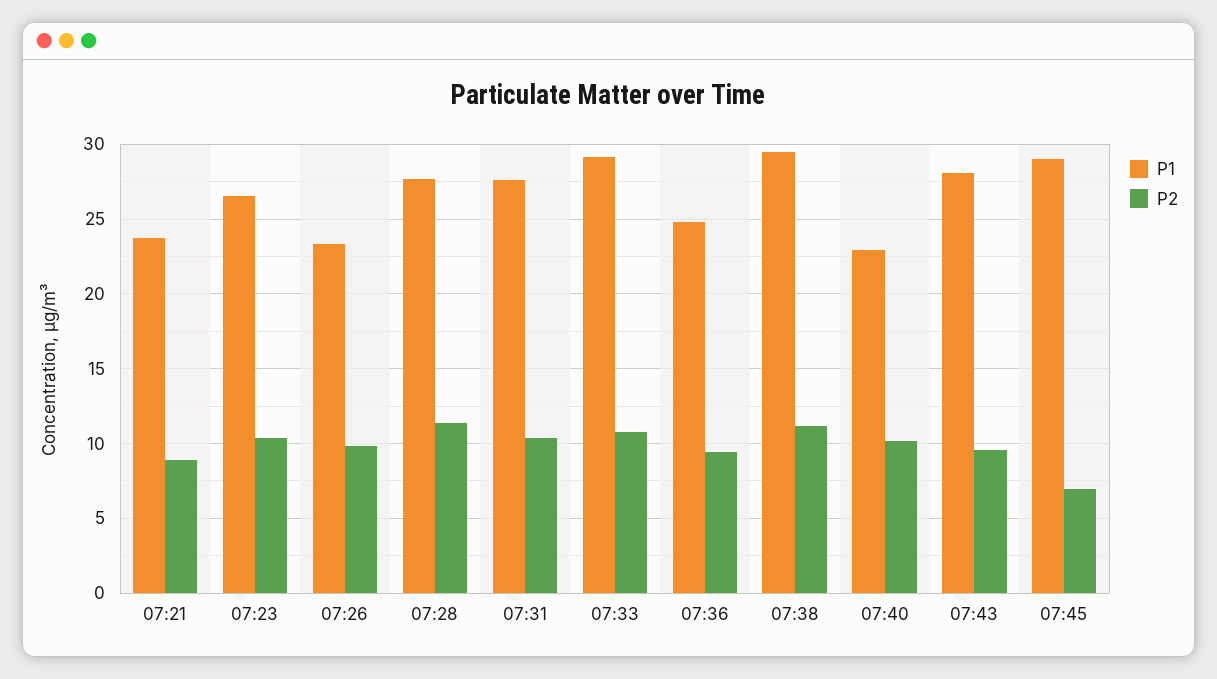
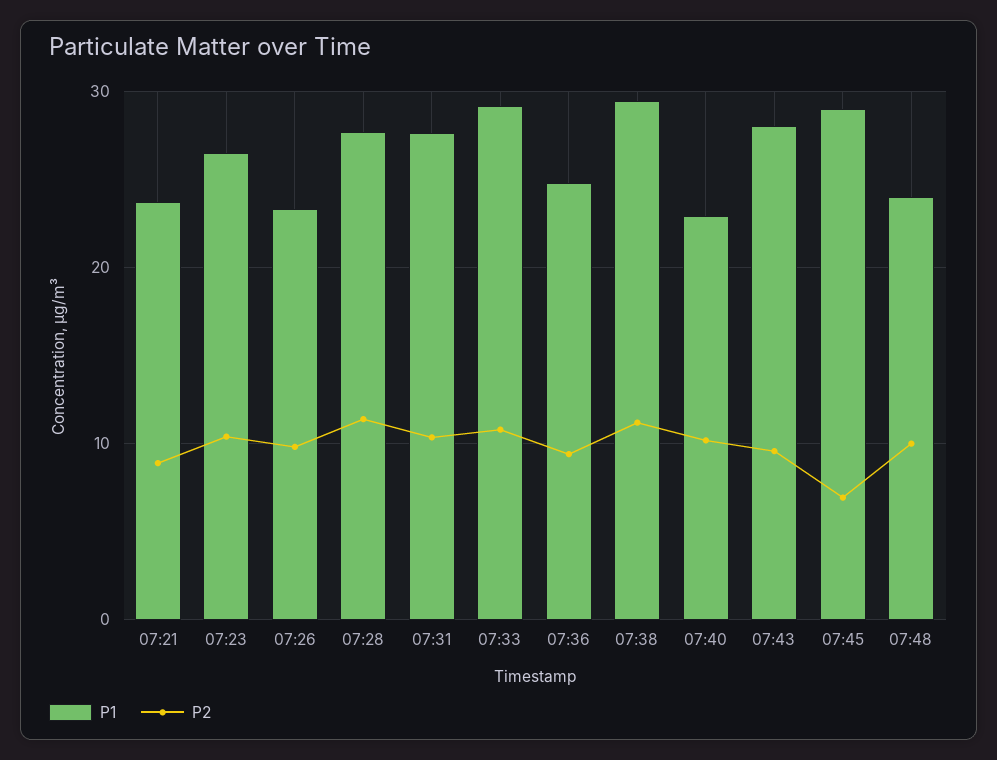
P1, 07:48: none -> 24
P2, 07:48: none -> 10

